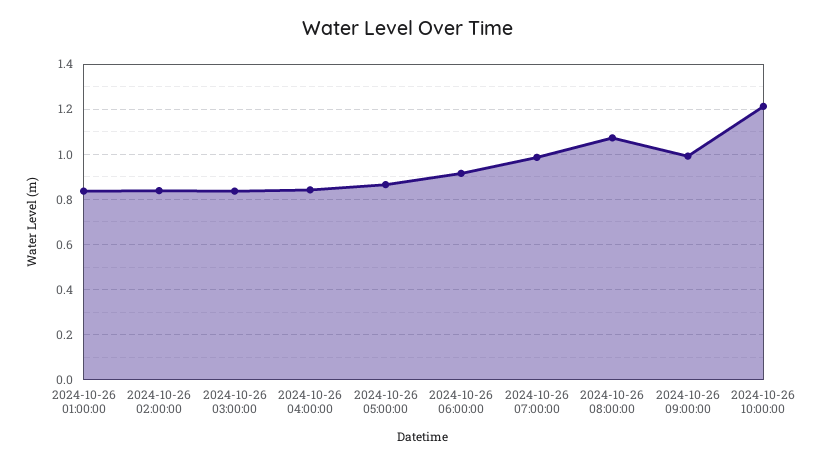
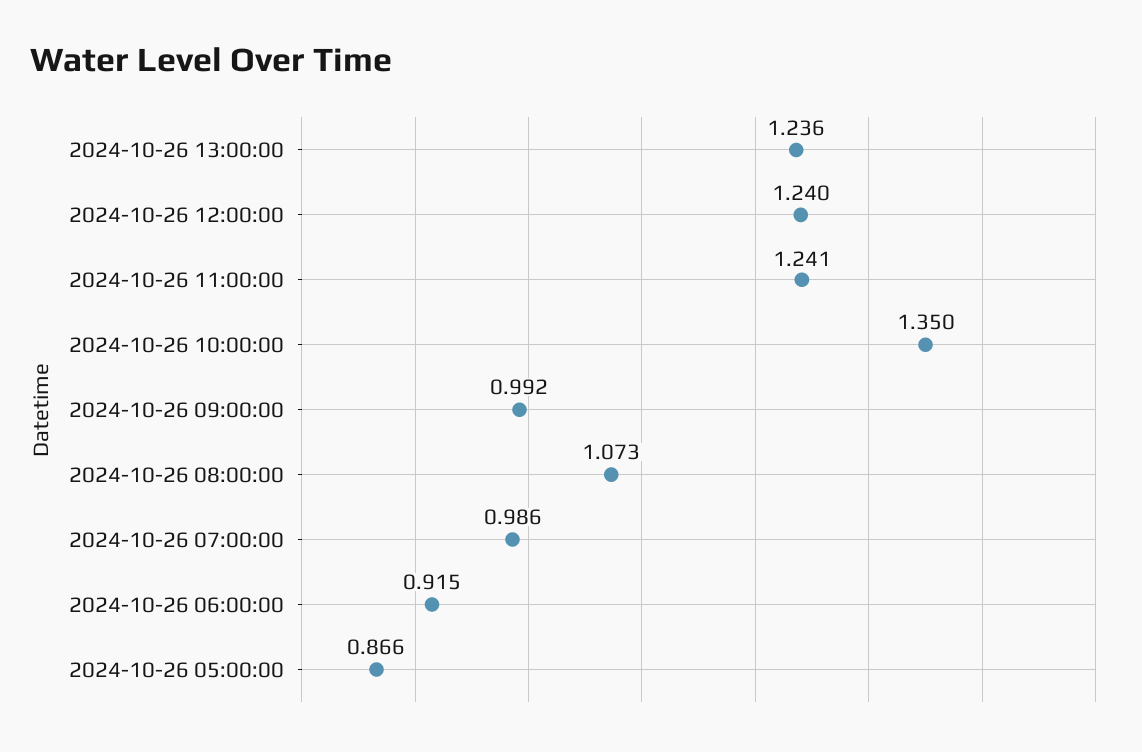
2024-10-26 01:00:00: 0.85 -> none
2024-10-26 02:00:00: 0.85 -> none
2024-10-26 03:00:00: 0.85 -> none
2024-10-26 04:00:00: 0.85 -> none
2024-10-26 10:00:00: 1.2 -> 1.35
2024-10-26 13:00:00: none -> 1.236
2024-10-26 12:00:00: none -> 1.24
2024-10-26 11:00:00: none -> 1.241

